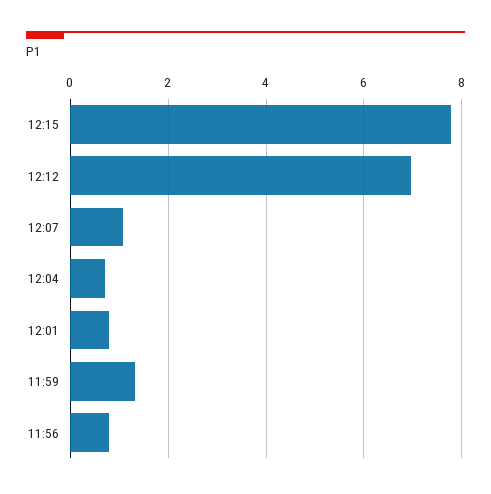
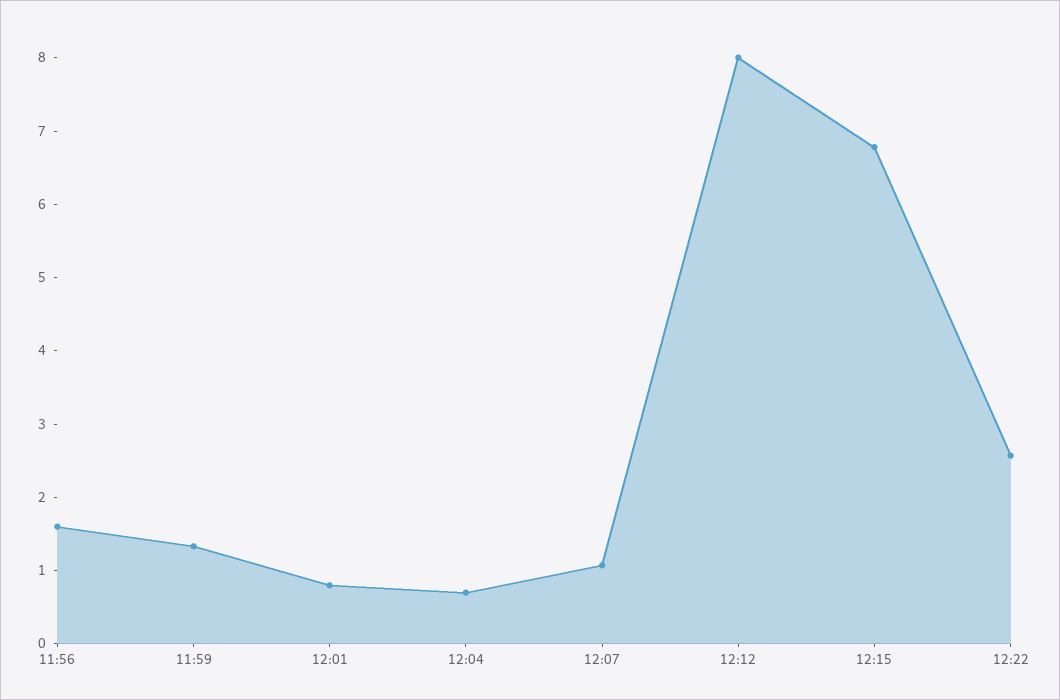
12:15: 7.8 -> 6.8
12:12: 7 -> 8
11:56: 0.8 -> 1.6
12:22: none -> 2.6

